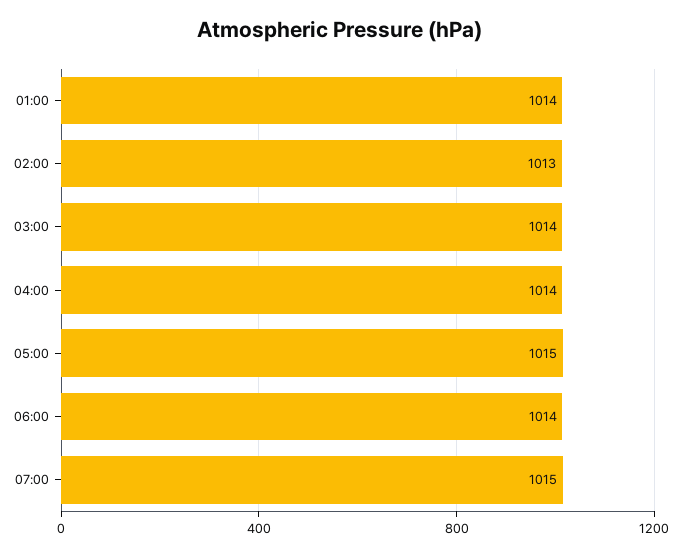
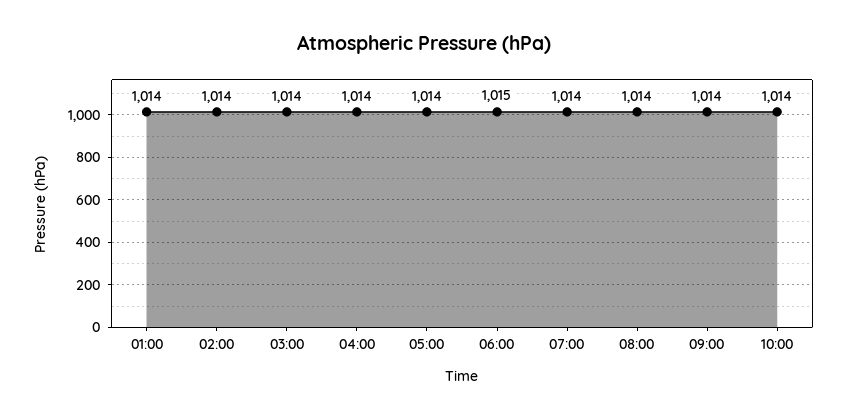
02:00: 1013 -> 1014
05:00: 1015 -> 1014
06:00: 1014 -> 1015
07:00: 1015 -> 1014
08:00: none -> 1014
09:00: none -> 1014
10:00: none -> 1014

